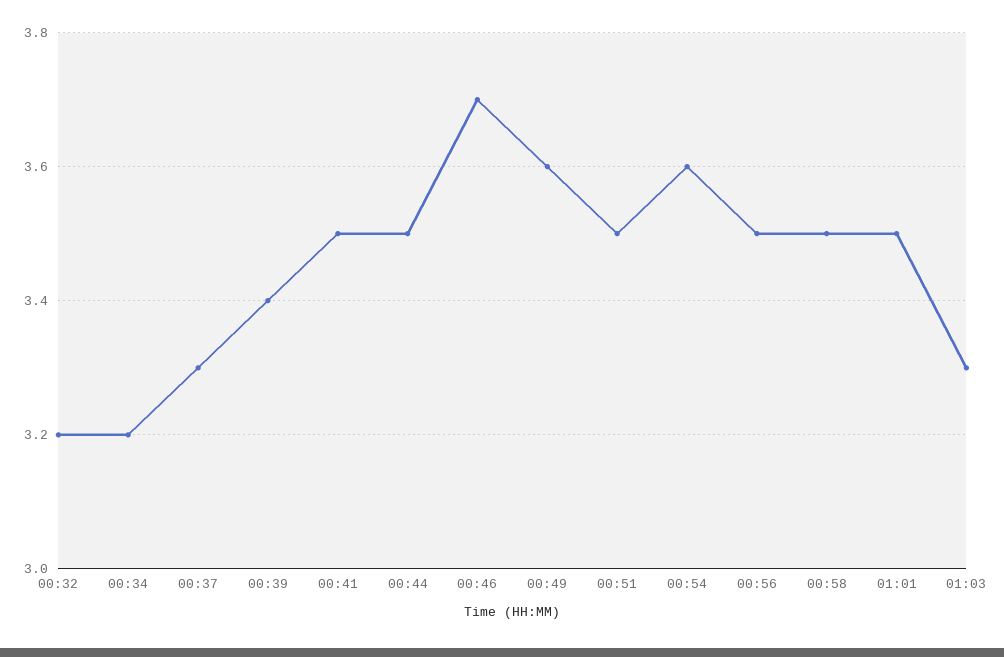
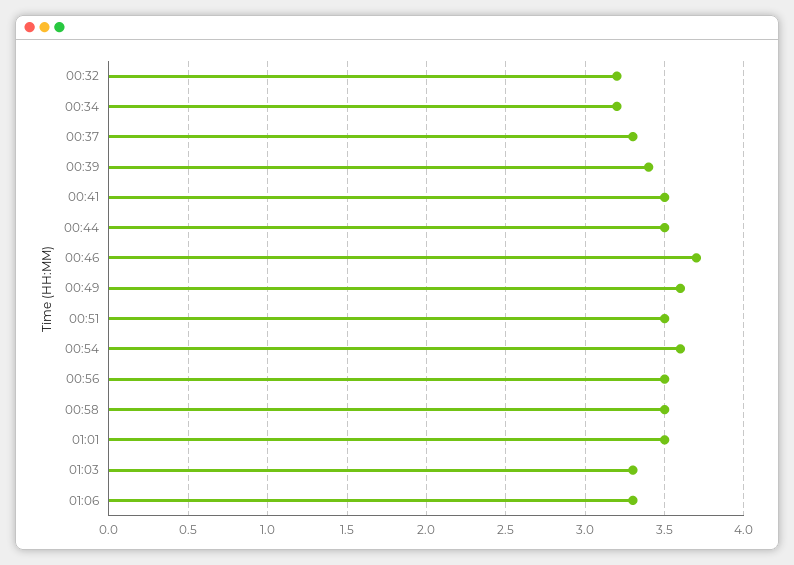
01:06: none -> 3.3

